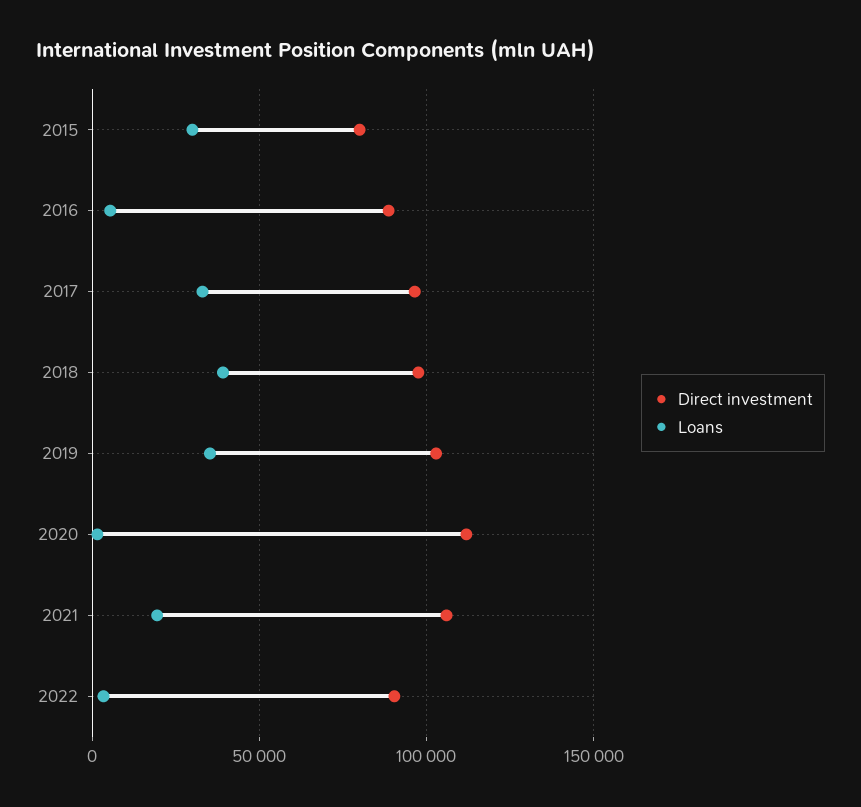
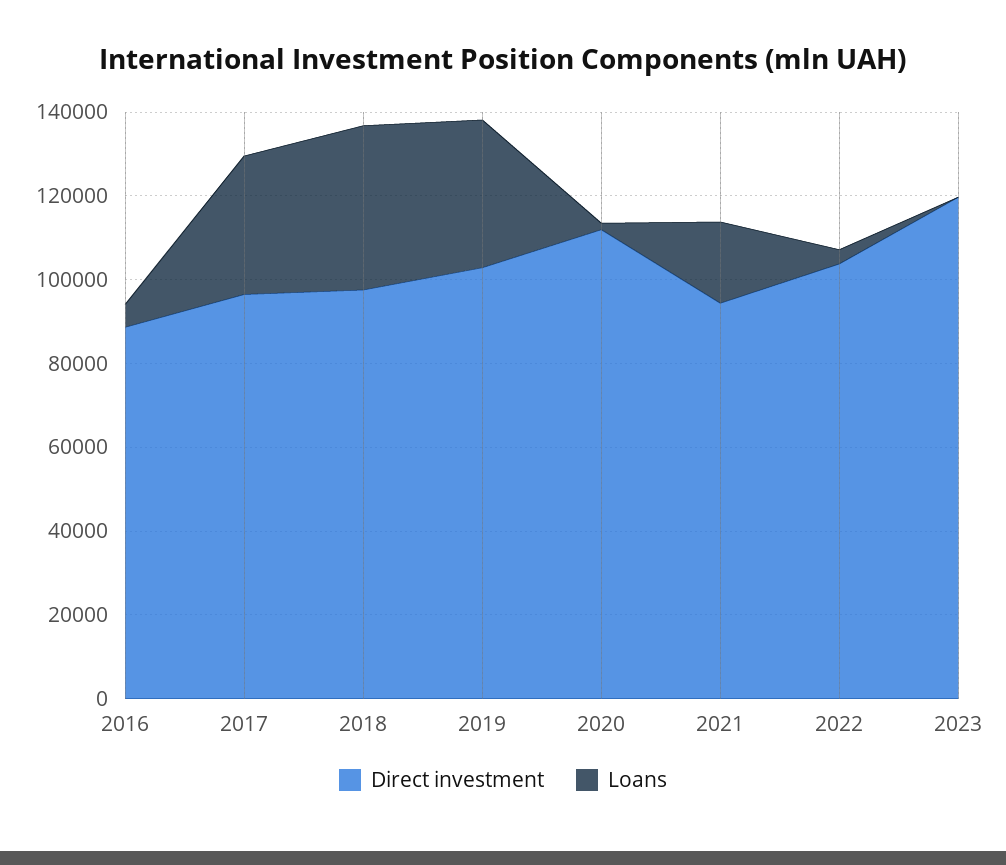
Direct investment, 2015: 80000 -> none
Loans, 2015: 30000 -> none
Direct investment, 2021: 105000 -> 95000
Direct investment, 2022: 90000 -> 105000
Direct investment, 2023: none -> 120000
Loans, 2023: none -> 0

